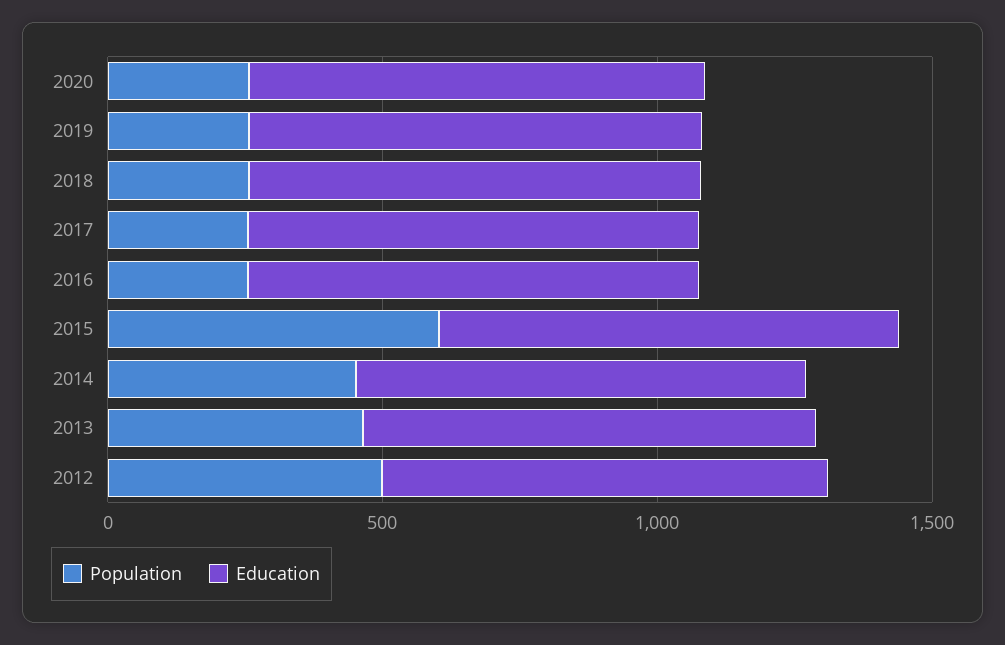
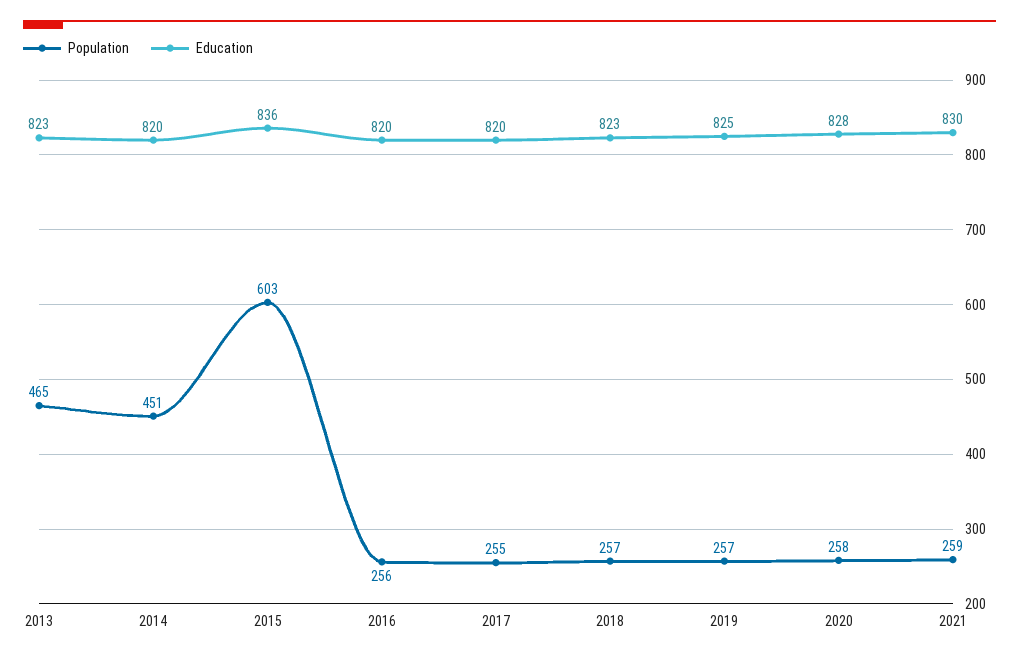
Population, 2012: 500 -> none
Education, 2012: 800 -> none
Population, 2021: none -> 259
Education, 2021: none -> 830

